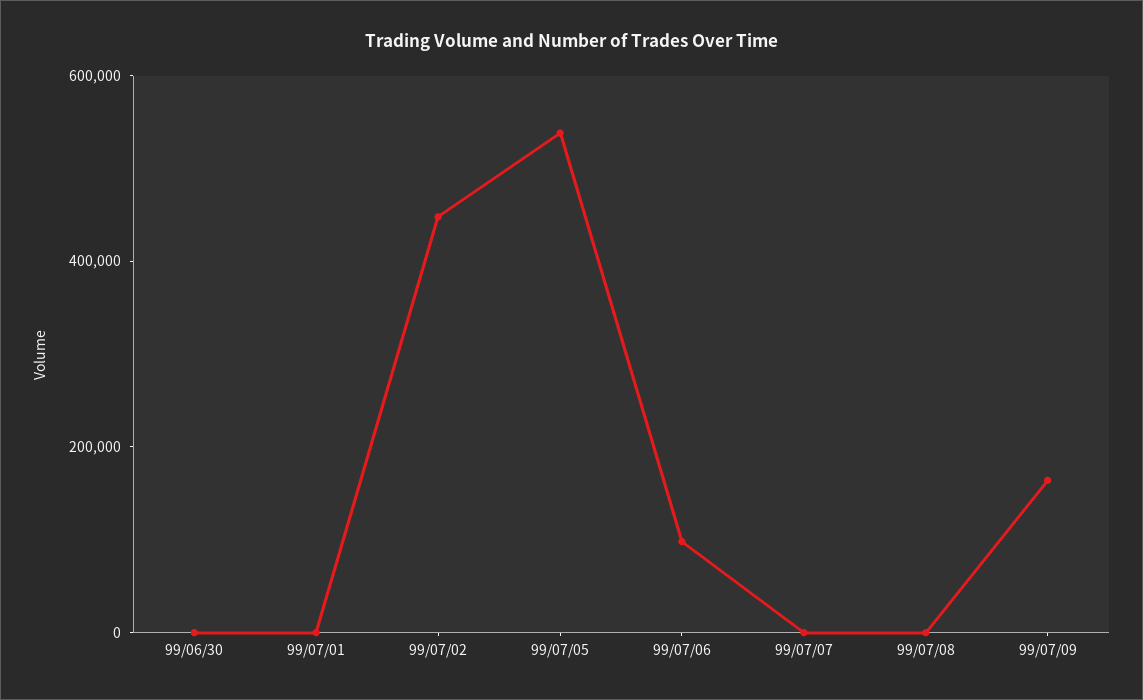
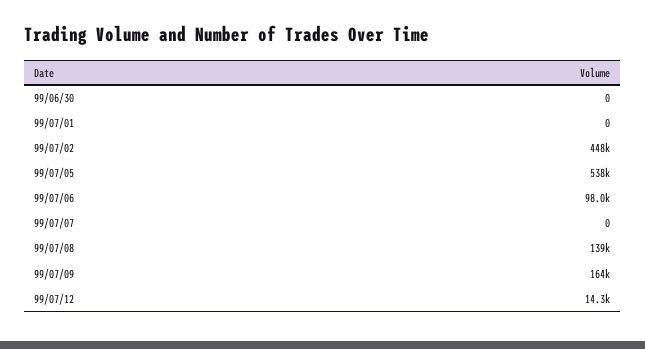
99/07/08: 0 -> 139000
99/07/12: none -> 14300

